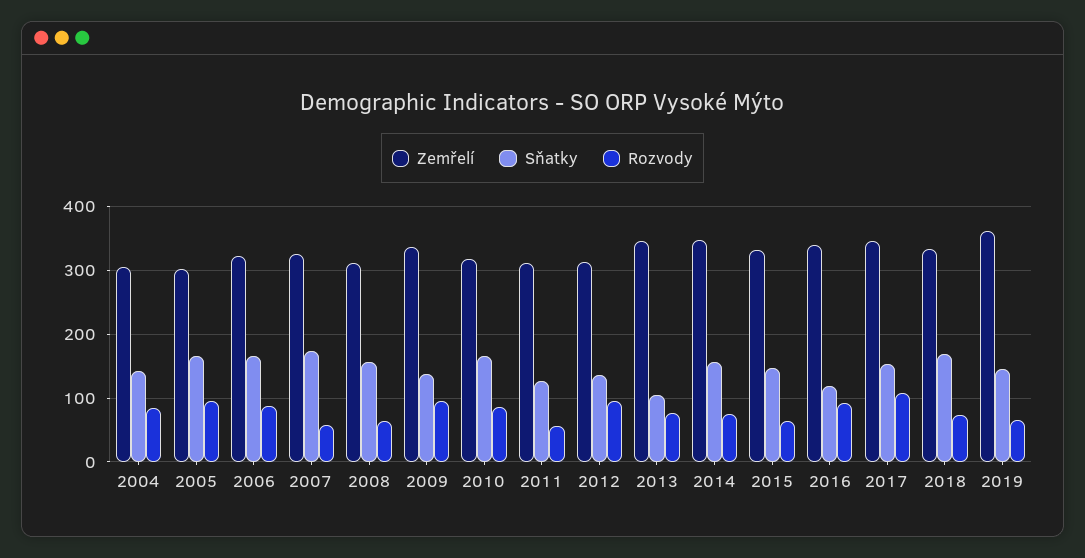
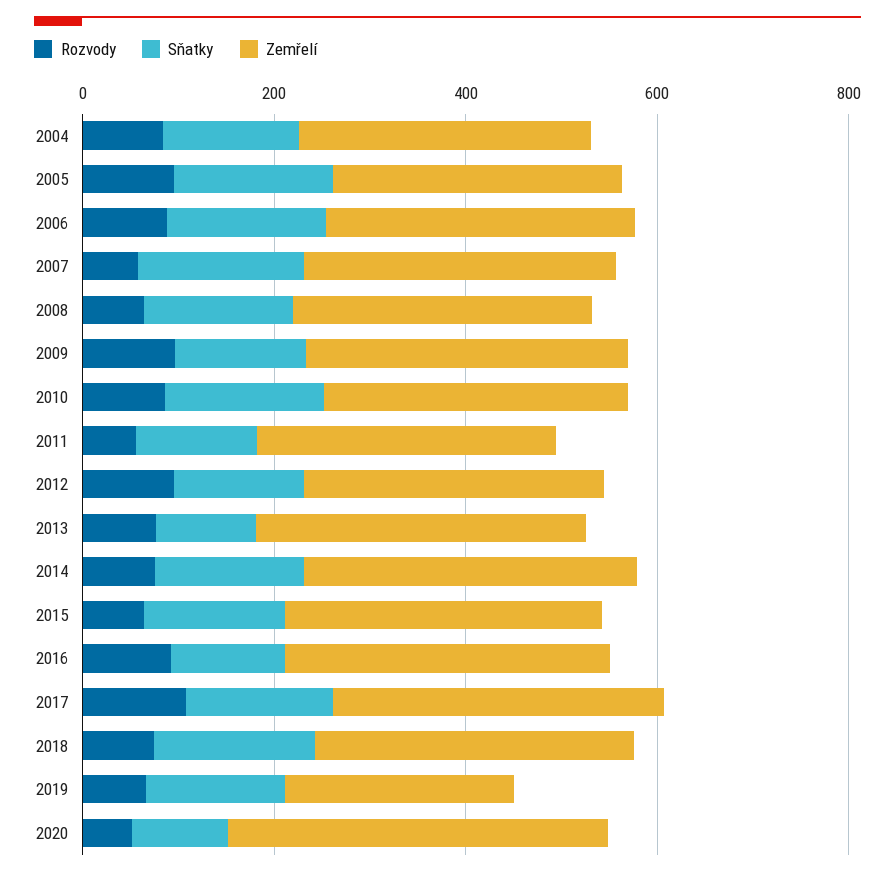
Zemřelí, 2019: 360 -> 250
Rozvody, 2020: none -> 50
Sňatky, 2020: none -> 100
Zemřelí, 2020: none -> 400

